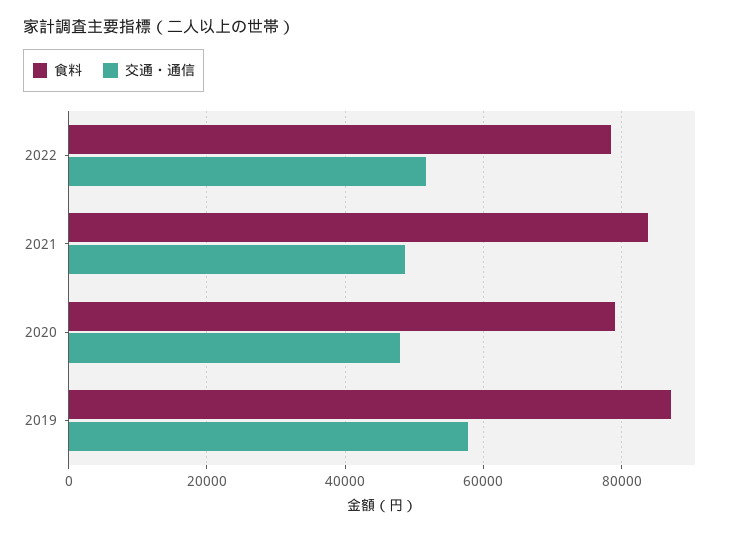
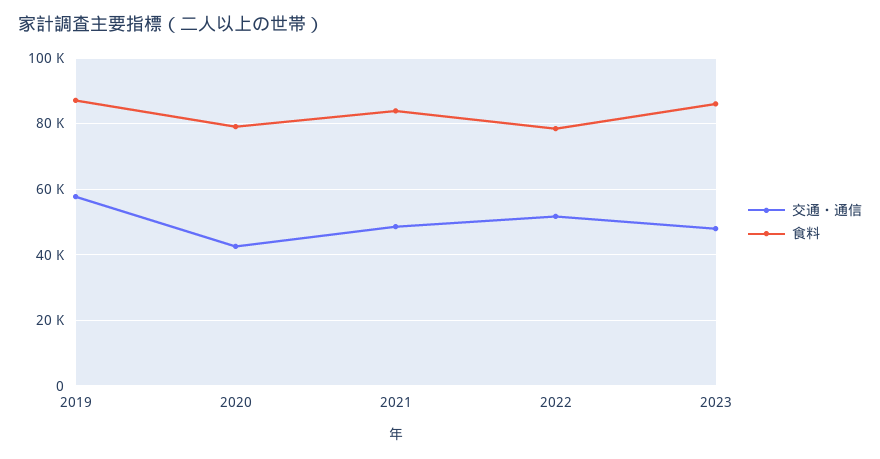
交通・通信, 2020: 48000 -> 42000
交通・通信, 2023: none -> 48000
食料, 2023: none -> 86000

